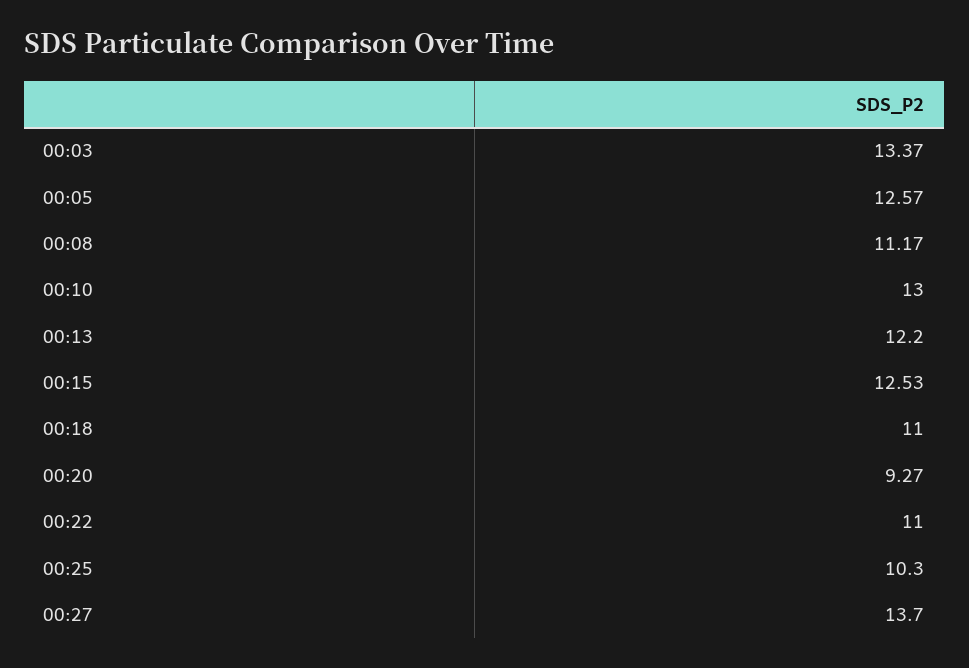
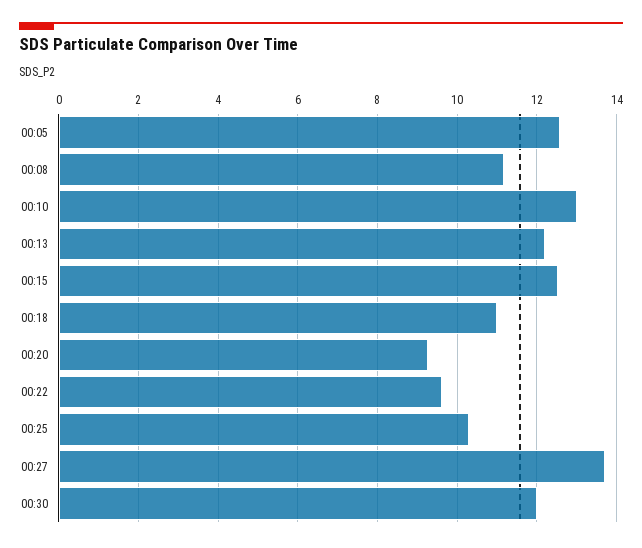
00:03: 13.37 -> none
00:22: 11 -> 9.6
00:30: none -> 12

